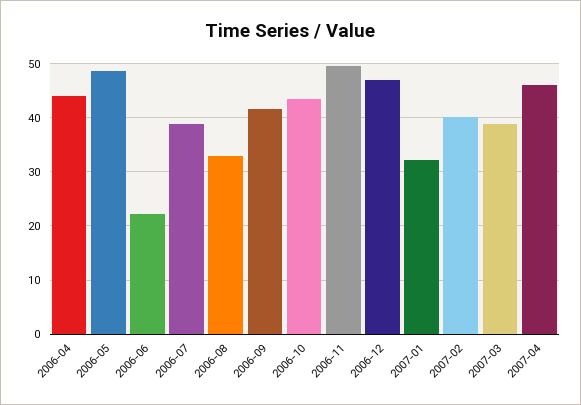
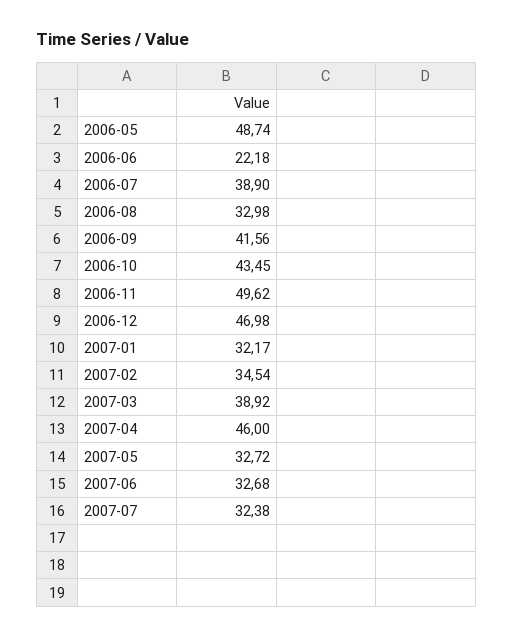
2006-04: 44 -> none
2007-02: 40 -> 34.54
2007-05: none -> 32.72
2007-06: none -> 32.68
2007-07: none -> 32.38

